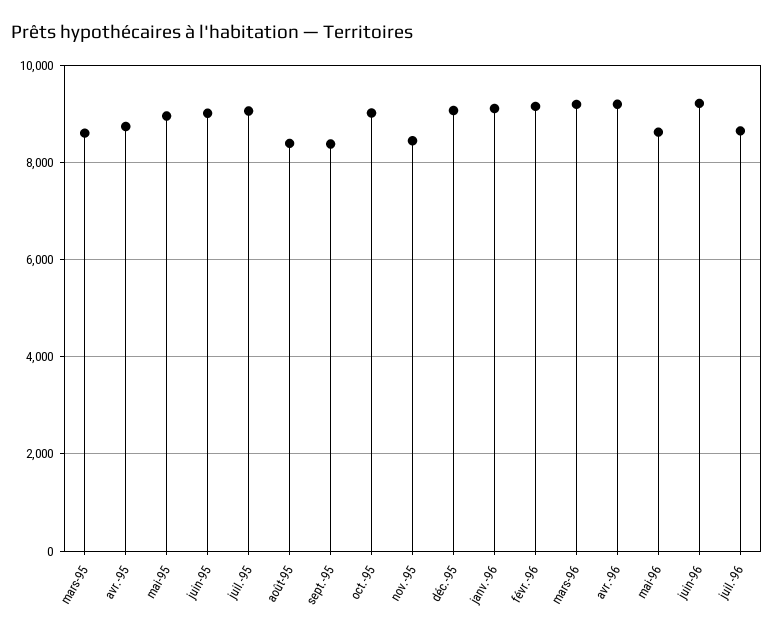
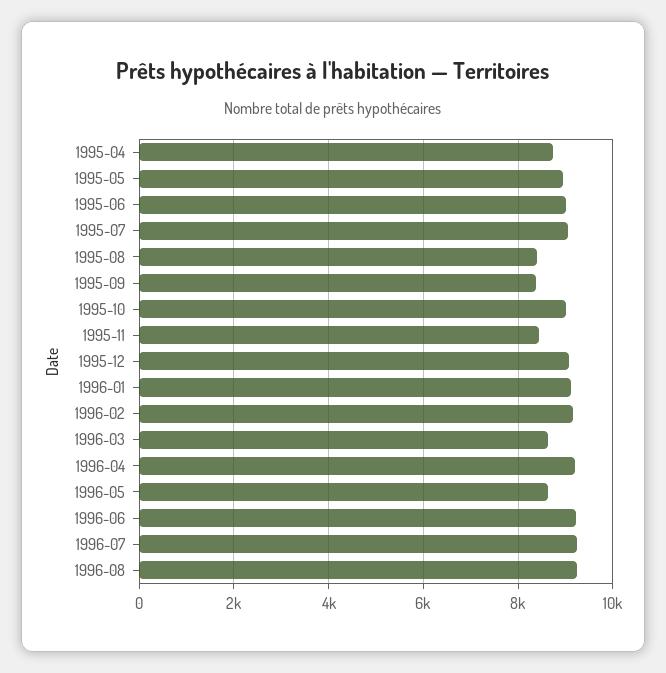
mars-95: 8600 -> none
mars-96: 9200 -> 8600
juil.-96: 8600 -> 9200
1996-08: none -> 9200

